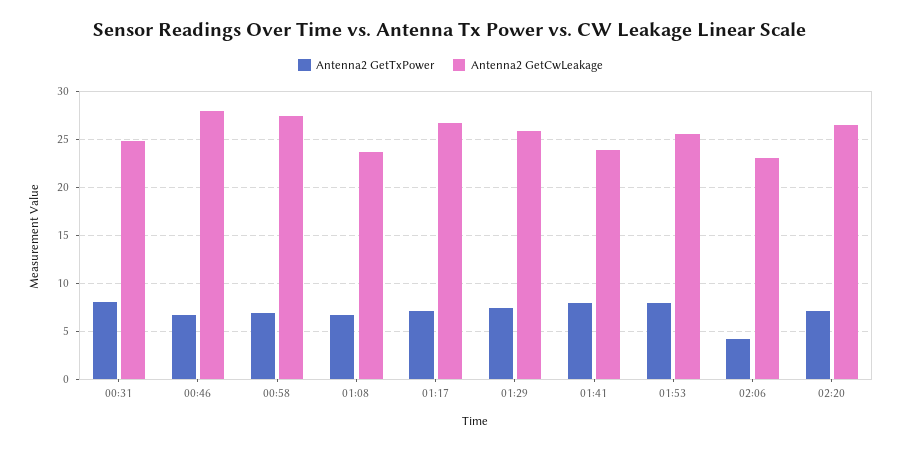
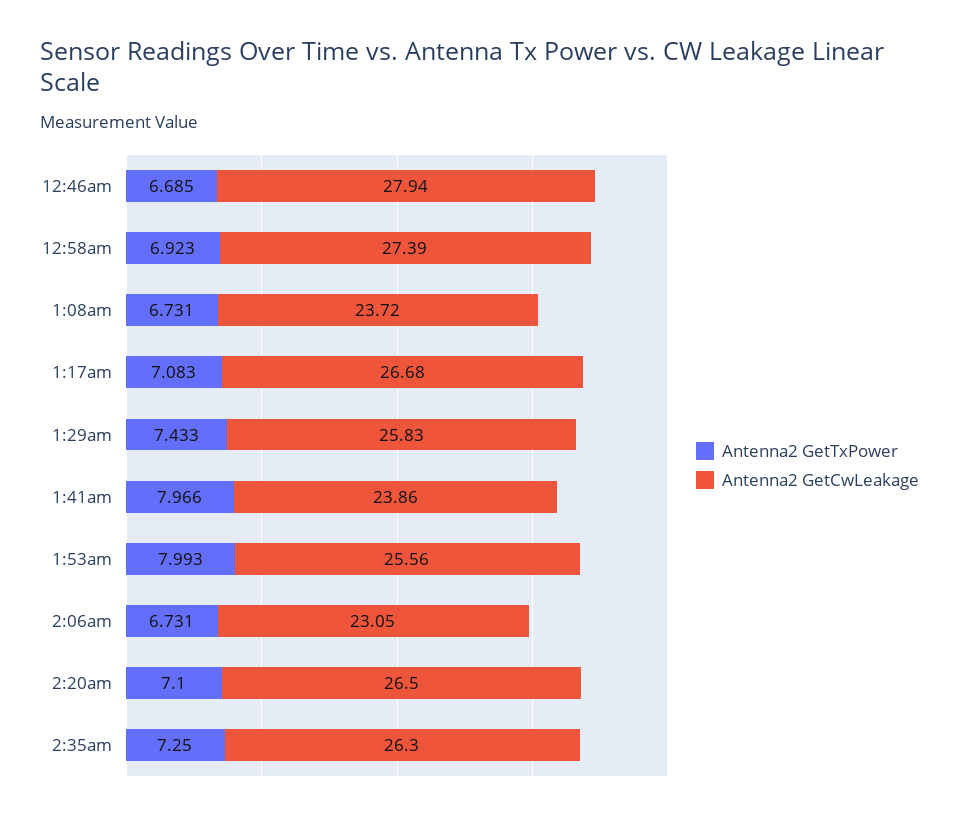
Antenna2 GetTxPower, 00:31: 8 -> none
Antenna2 GetCwLeakage, 00:31: 25 -> none
Antenna2 GetTxPower, 02:06: 4 -> 6.731
Antenna2 GetTxPower, 2:35am: none -> 7.25
Antenna2 GetCwLeakage, 2:35am: none -> 26.3

